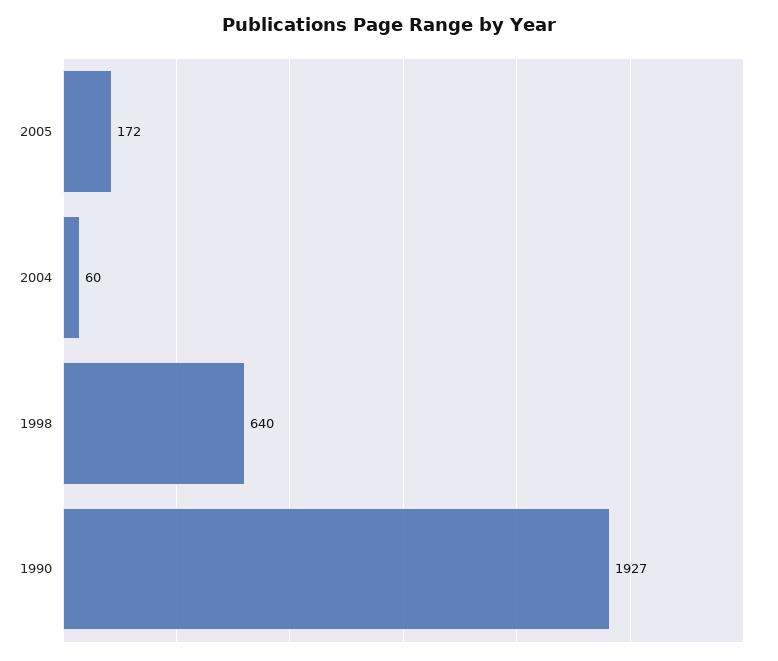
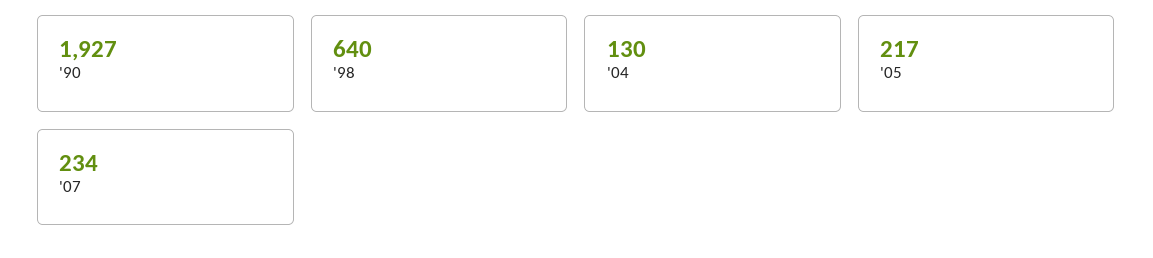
2005: 172 -> 217
2004: 60 -> 130
'07: none -> 234

